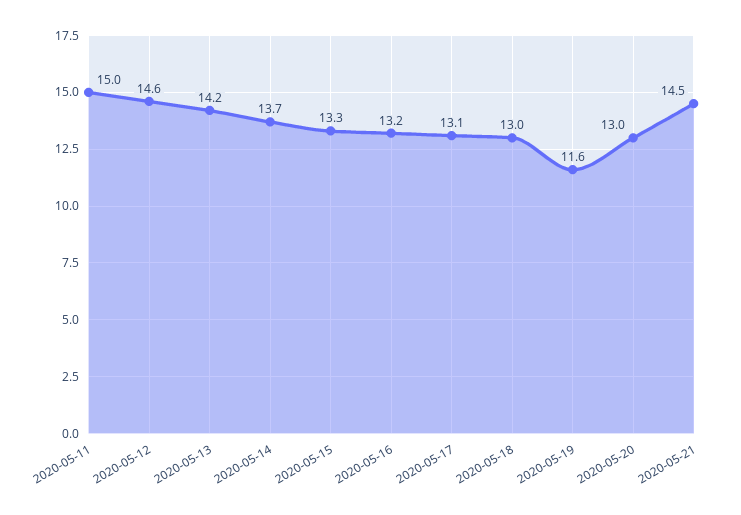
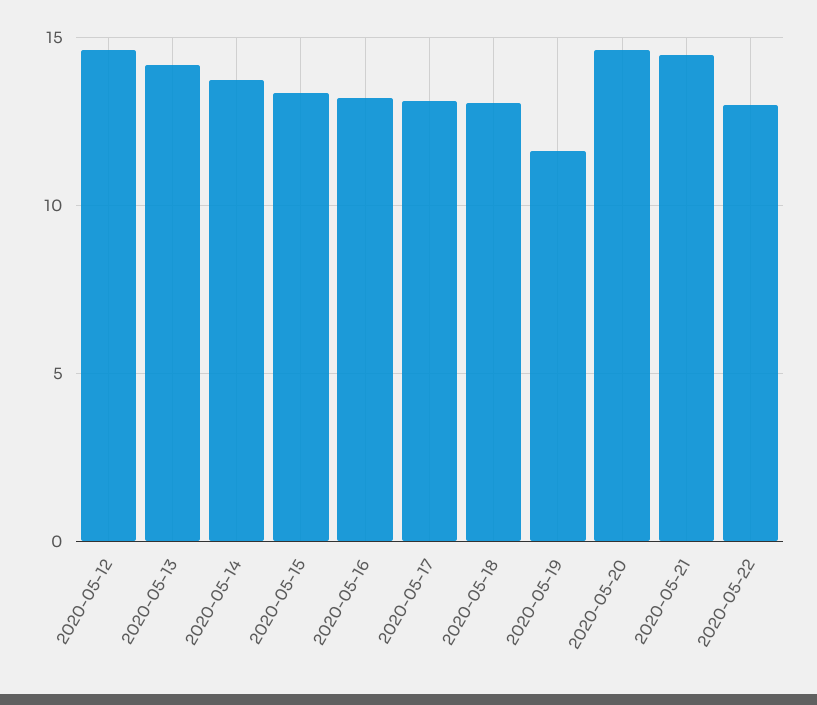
2020-05-11: 15 -> none
2020-05-20: 13 -> 14.5
2020-05-22: none -> 13

